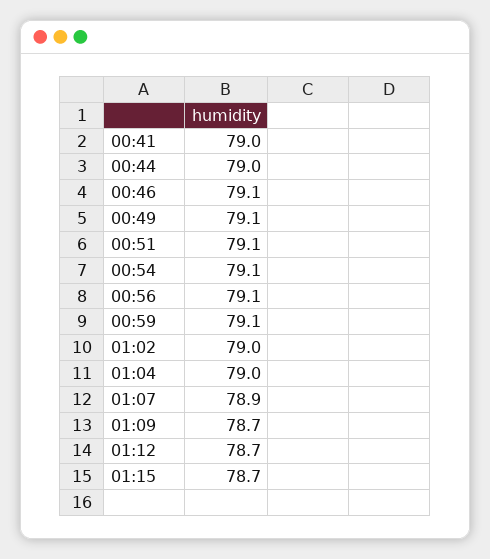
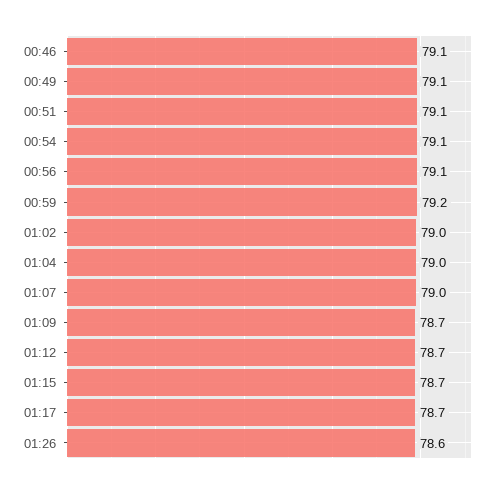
00:41: 79 -> none
00:44: 79 -> none
00:59: 79.1 -> 79.2
01:07: 78.9 -> 79
01:17: none -> 78.7
01:26: none -> 78.6

